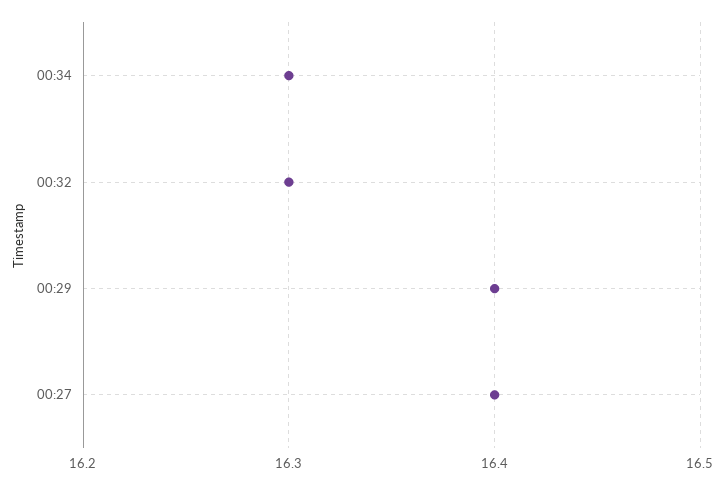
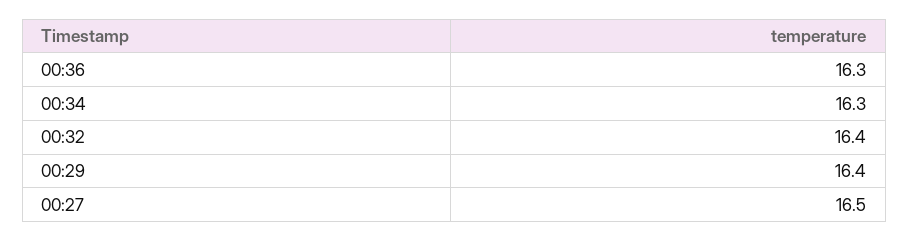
00:32: 16.3 -> 16.4
00:27: 16.4 -> 16.5
00:36: none -> 16.3

